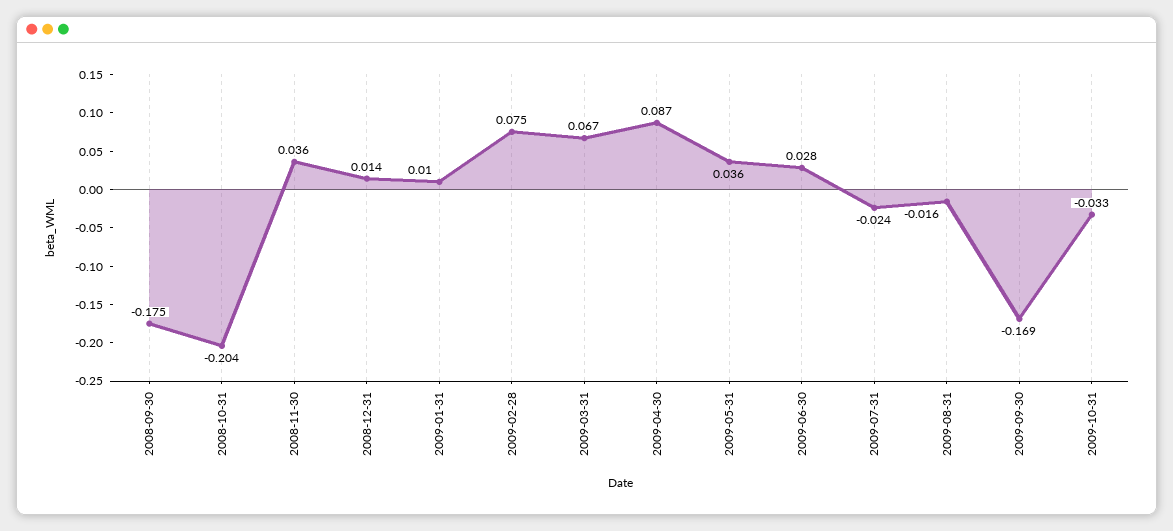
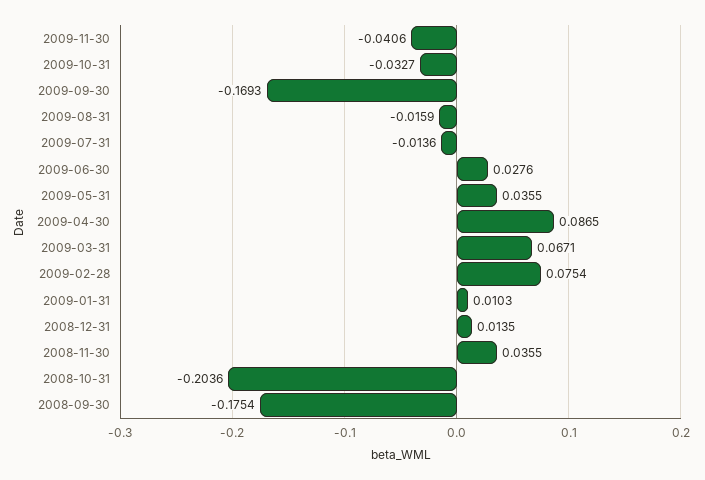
2009-07-31: -0.024 -> -0.0136
2009-11-30: none -> -0.0406

